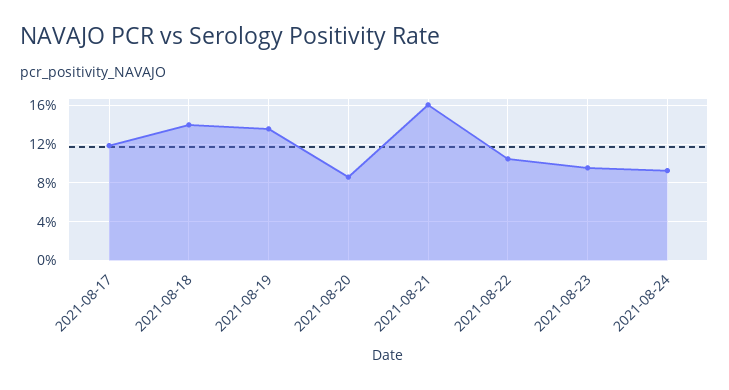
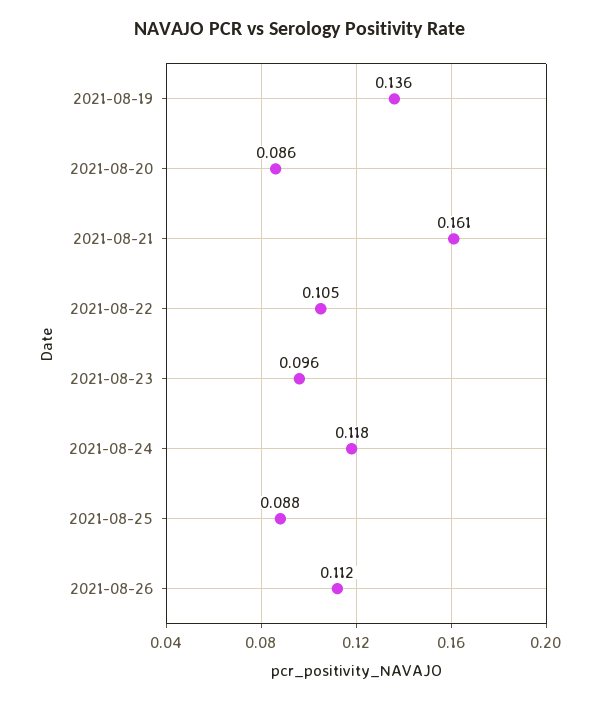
2021-08-17: 0.12 -> none
2021-08-18: 0.14 -> none
2021-08-24: 0.09 -> 0.118
2021-08-25: none -> 0.088
2021-08-26: none -> 0.112

